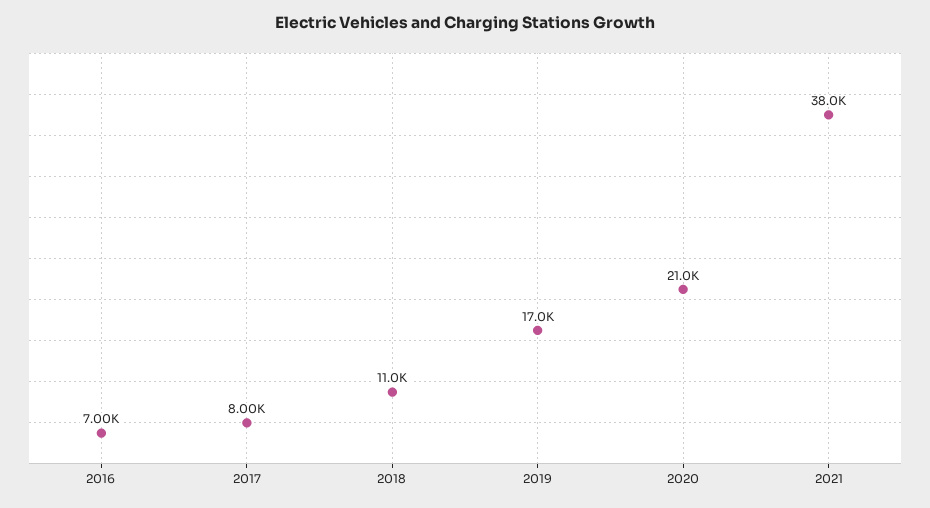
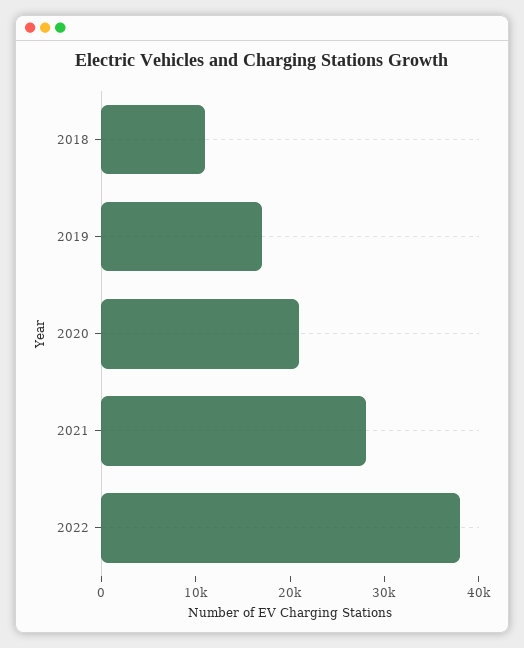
2016: 7000 -> none
2017: 8000 -> none
2021: 38000 -> 28000
2022: none -> 38000

